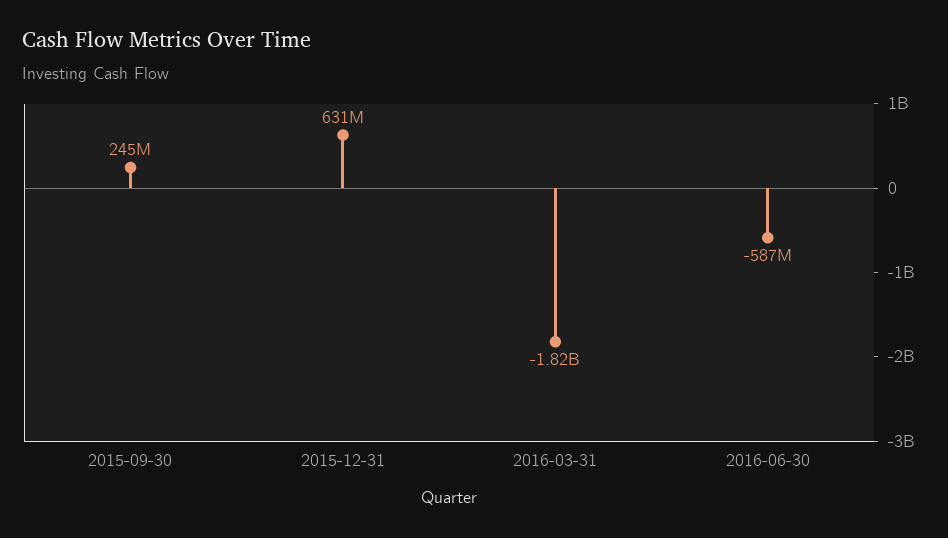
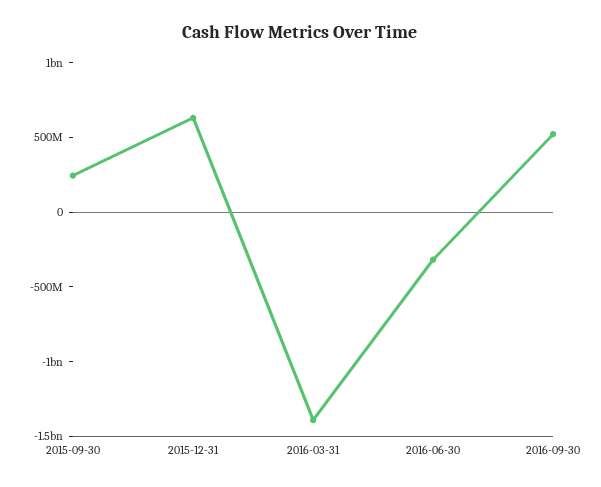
2016-03-31: -1820000000 -> -1400000000
2016-06-30: -587000000 -> -300000000
2016-09-30: none -> 500000000

